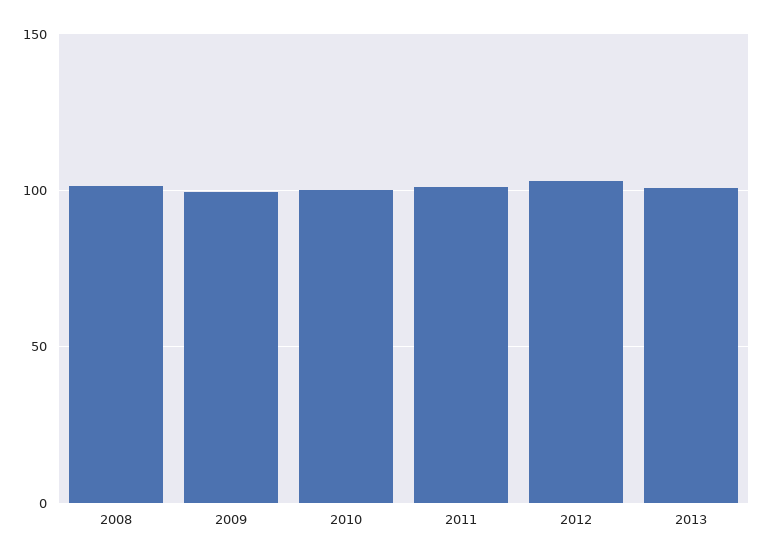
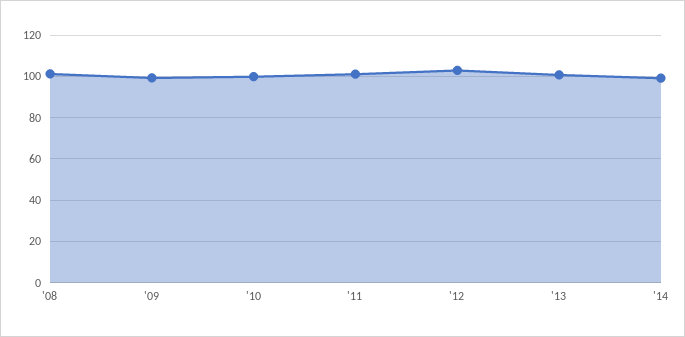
'14: none -> 100

